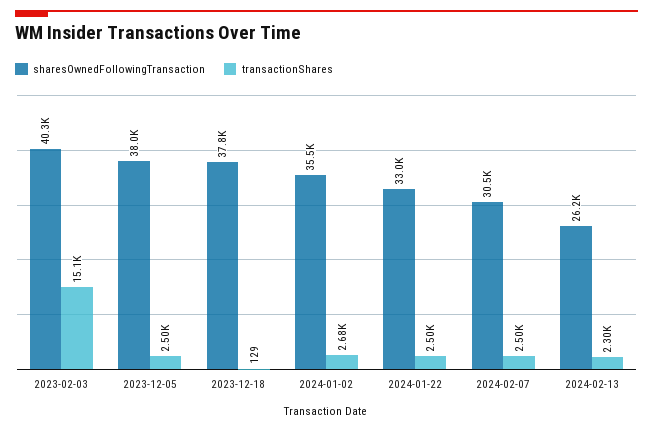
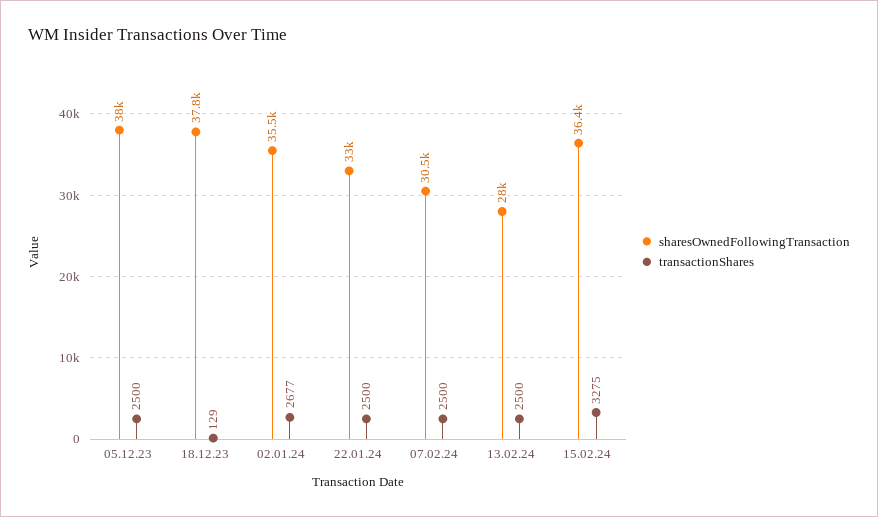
sharesOwnedFollowingTransaction, 2023-02-03: 40300 -> none
transactionShares, 2023-02-03: 15100 -> none
sharesOwnedFollowingTransaction, 2024-02-13: 26200 -> 28000
transactionShares, 2024-02-13: 2300 -> 2500
sharesOwnedFollowingTransaction, 15.02.24: none -> 36400
transactionShares, 15.02.24: none -> 3275

